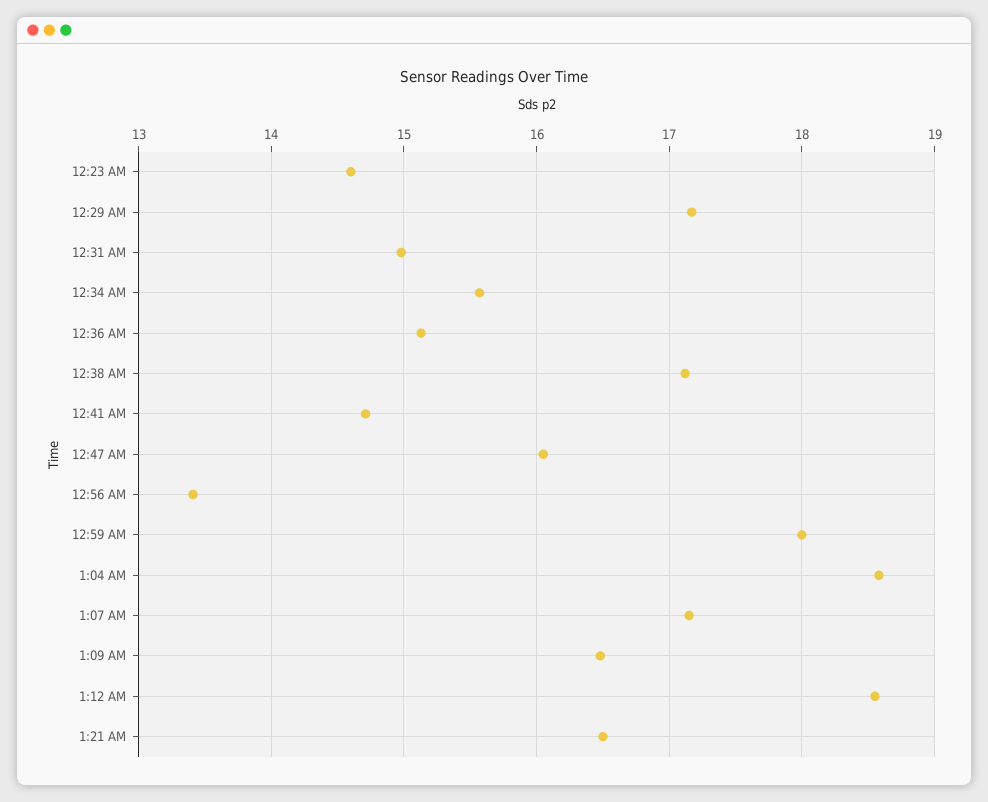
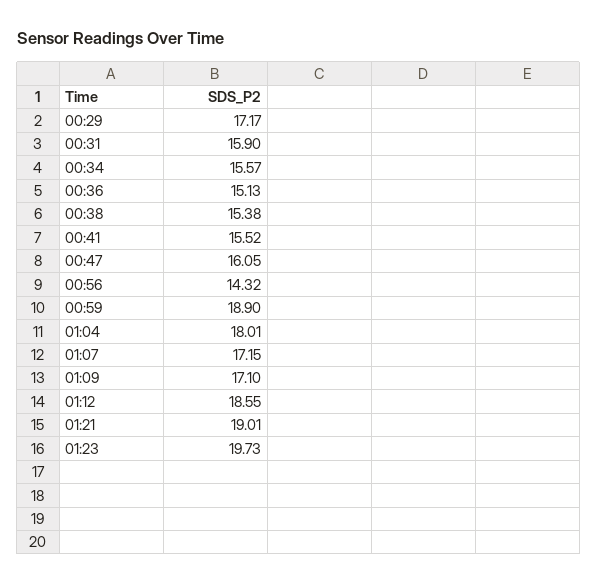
12:23 AM: 14.6 -> none
12:31 AM: 15 -> 15.9
12:38 AM: 17.1 -> 15.38
12:41 AM: 14.7 -> 15.52
12:56 AM: 13.4 -> 14.32
12:59 AM: 18 -> 18.9
1:04 AM: 18.6 -> 18.01
1:09 AM: 16.5 -> 17.1
1:21 AM: 16.5 -> 19.01
01:23: none -> 19.73

